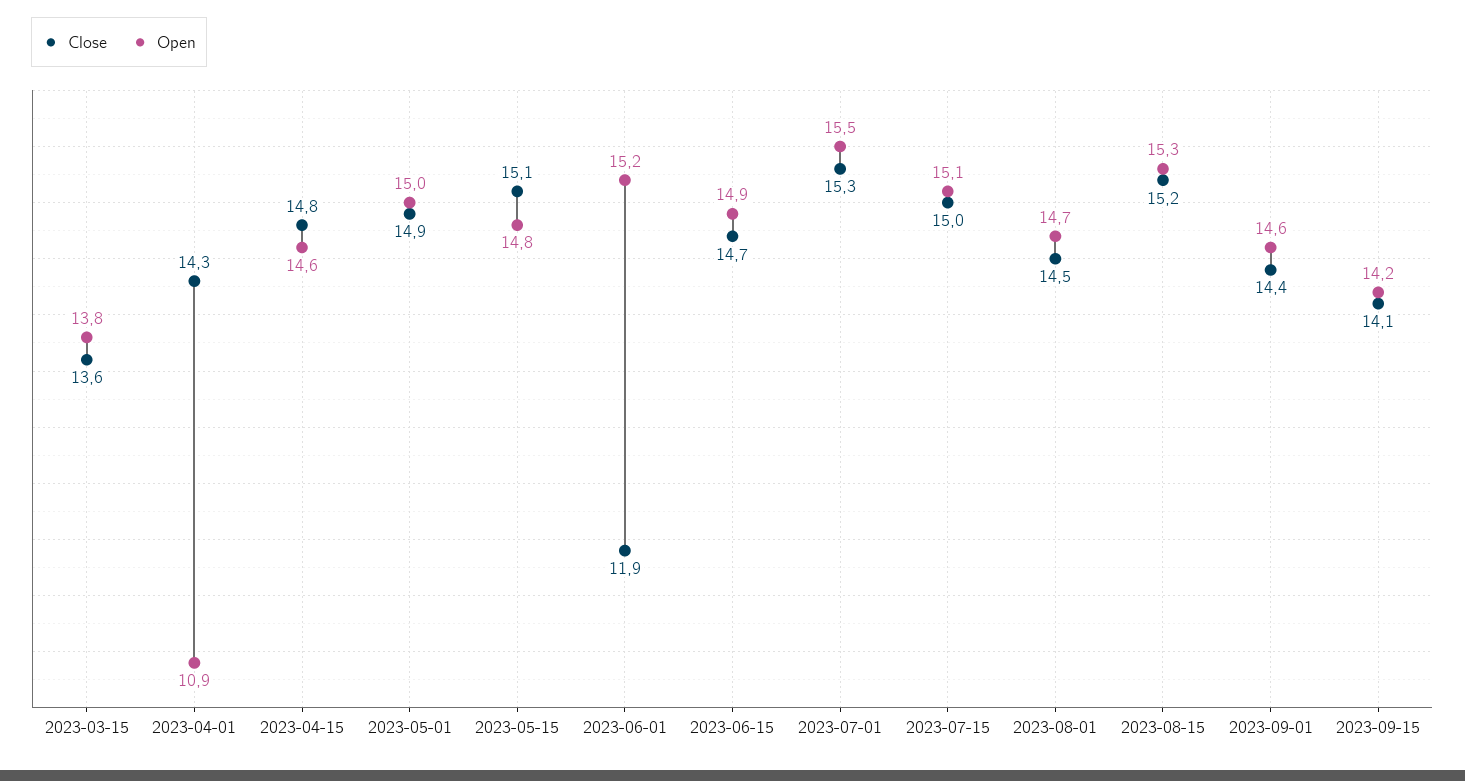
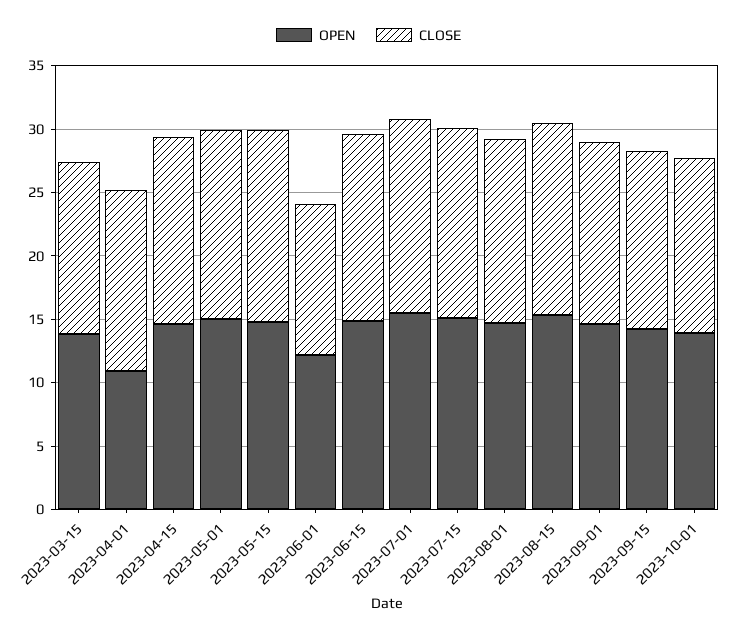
Open, 2023-06-01: 15.2 -> 12
Open, 2023-10-01: none -> 14
Close, 2023-10-01: none -> 14

